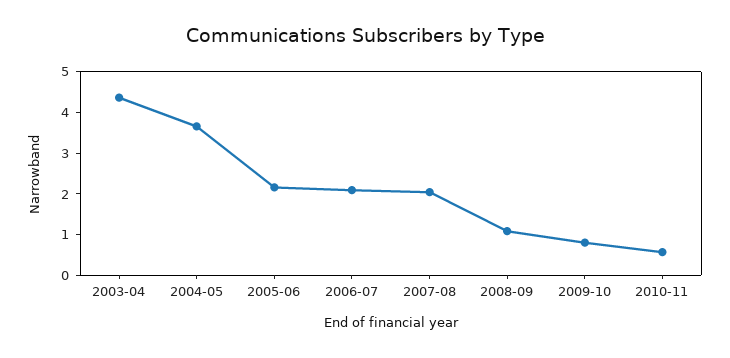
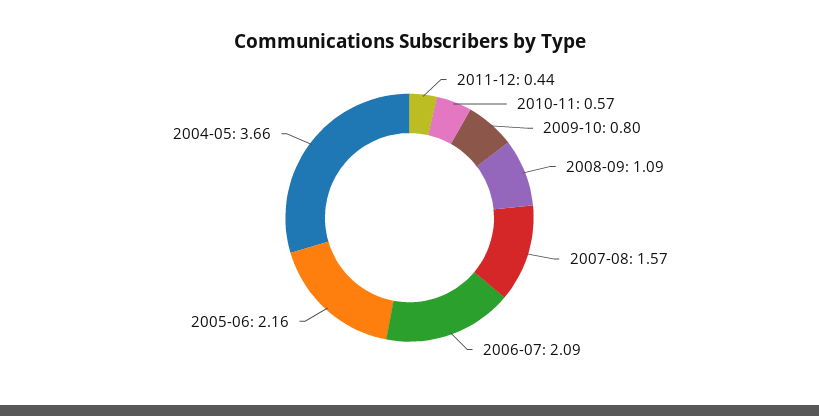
2003-04: 4.4 -> none
2007-08: 2 -> 1.57
2011-12: none -> 0.44

